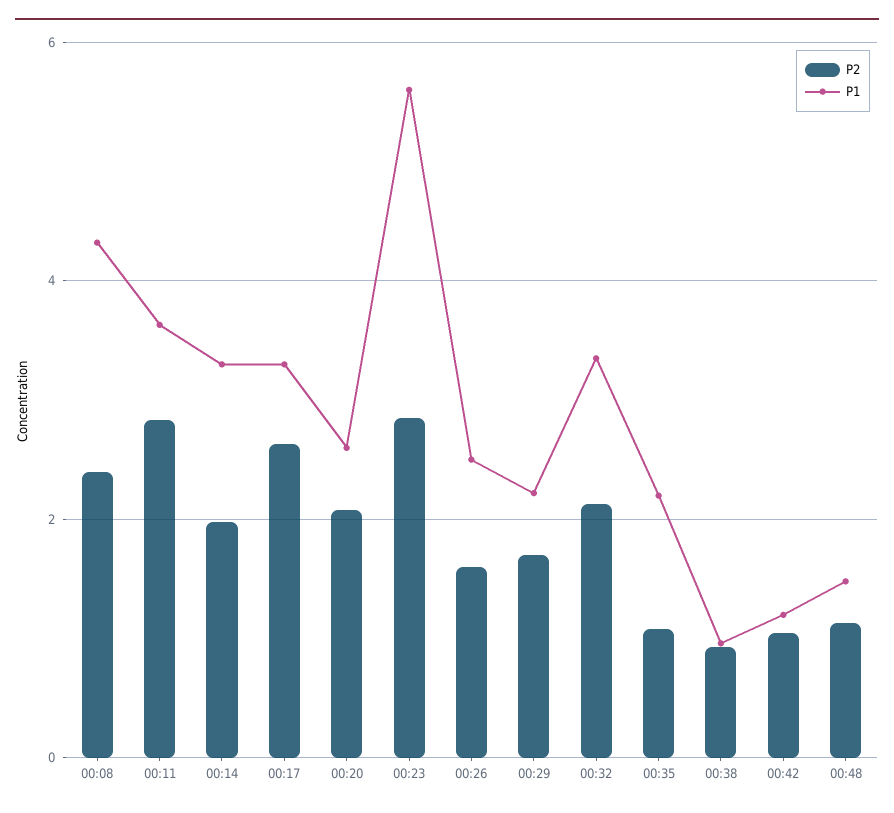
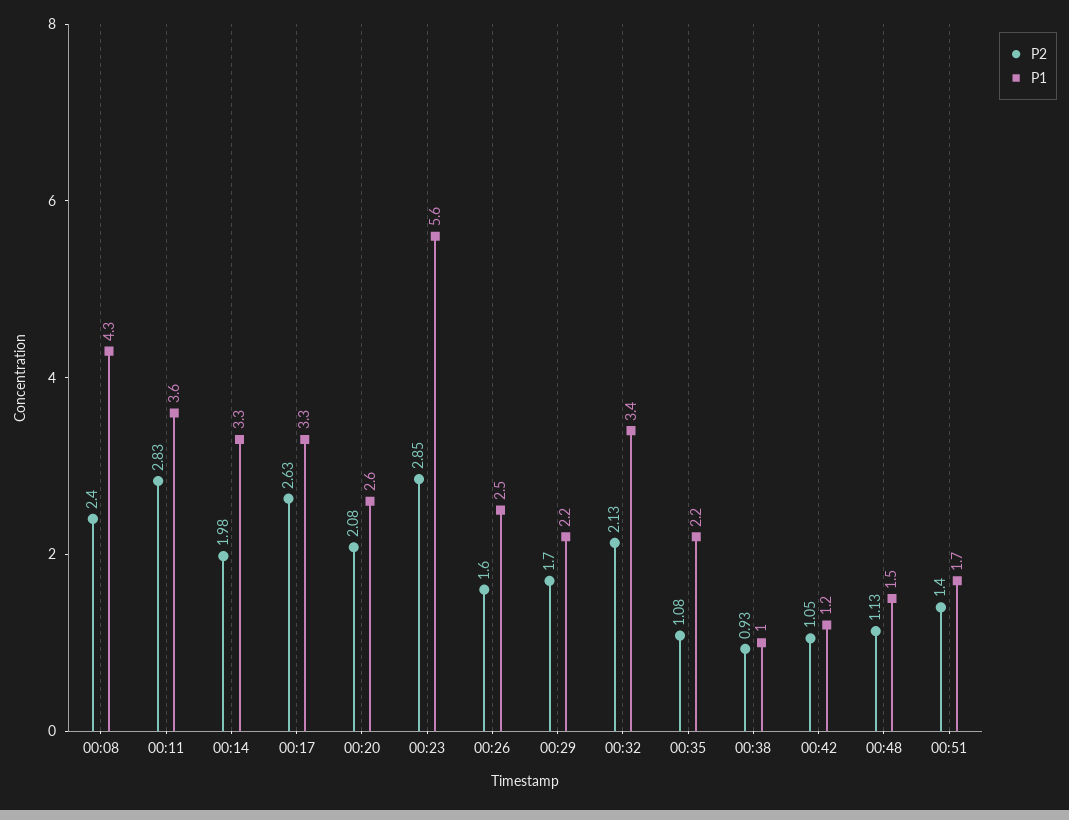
P2, 00:51: none -> 1.4
P1, 00:51: none -> 1.7

